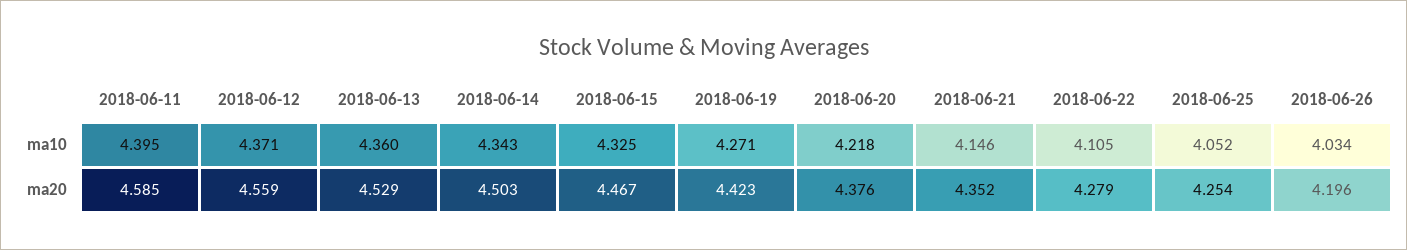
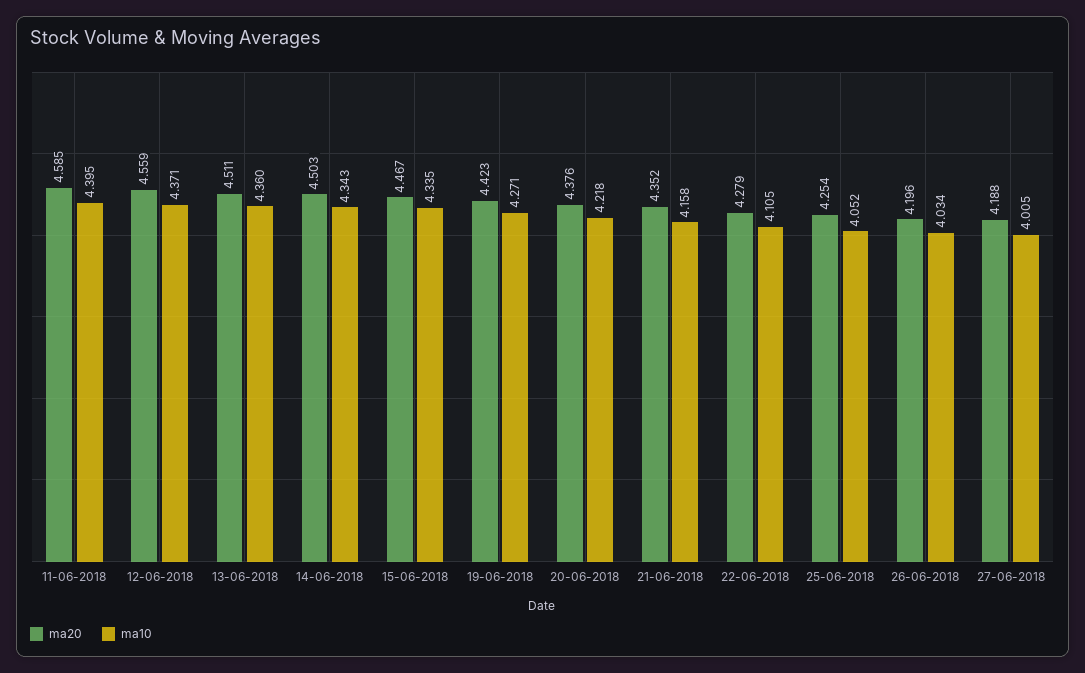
ma10, 2018-06-15: 4.325 -> 4.335
ma10, 2018-06-21: 4.146 -> 4.158
ma20, 2018-06-13: 4.529 -> 4.511
ma20, 27-06-2018: none -> 4.188
ma10, 27-06-2018: none -> 4.005

